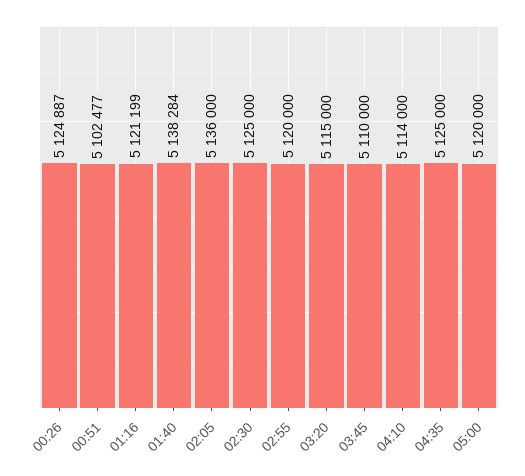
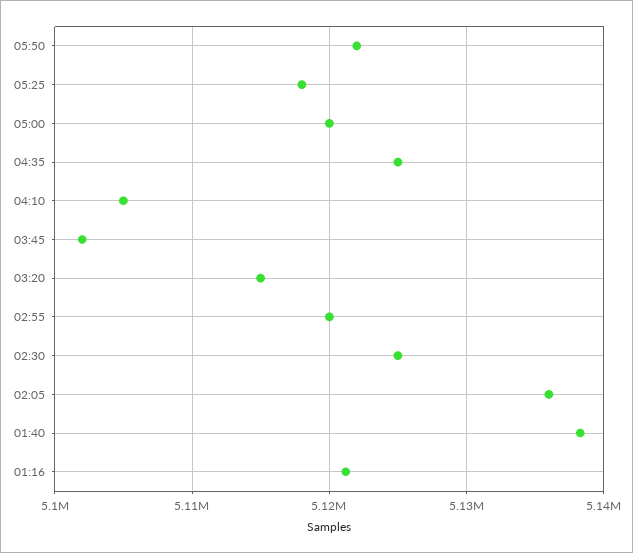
00:26: 5124887 -> none
00:51: 5102477 -> none
03:45: 5110000 -> 5102000
04:10: 5114000 -> 5105000
05:50: none -> 5122000
05:25: none -> 5118000

